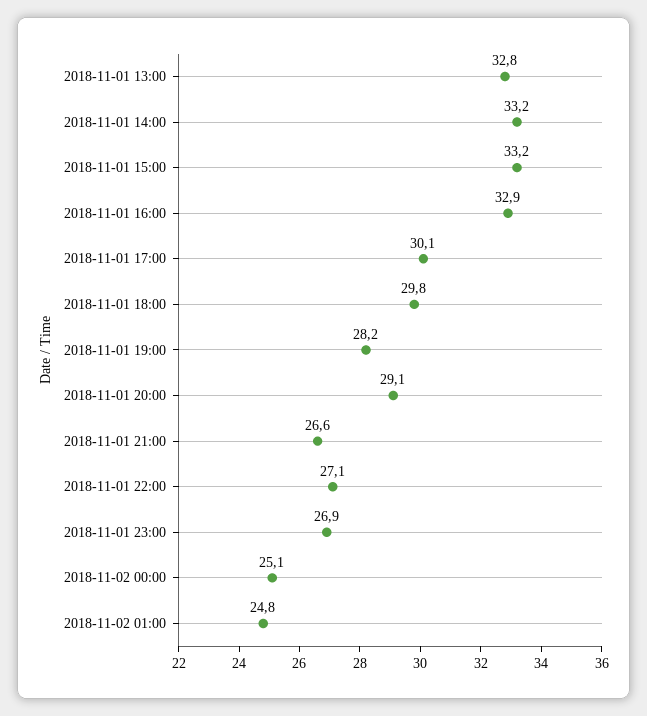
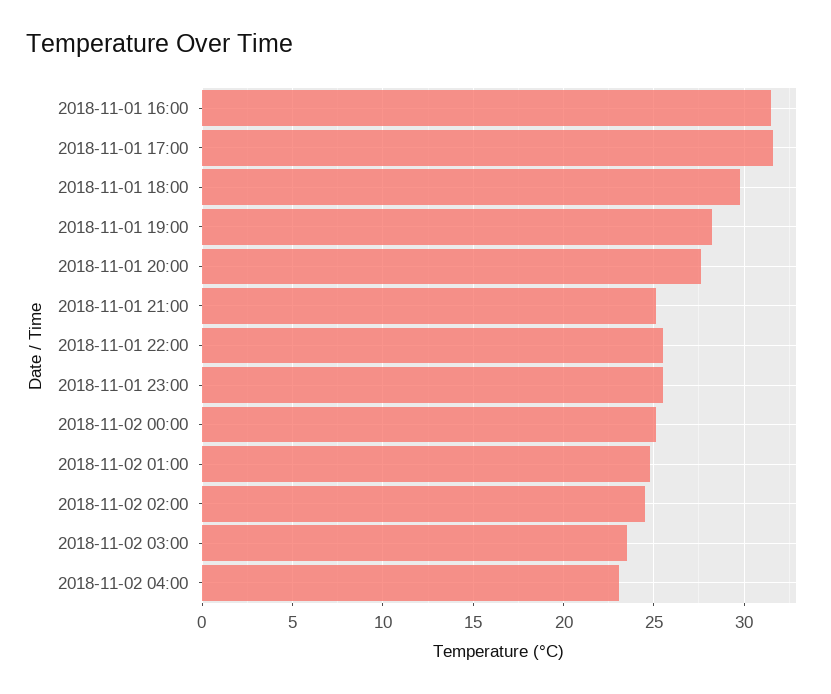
2018-11-01 13:00: 32.8 -> none
2018-11-01 14:00: 33.2 -> none
2018-11-01 15:00: 33.2 -> none
2018-11-01 16:00: 32.9 -> 31.5
2018-11-01 17:00: 30.1 -> 31.5
2018-11-01 20:00: 29.1 -> 27.5
2018-11-01 21:00: 26.6 -> 25
2018-11-01 22:00: 27.1 -> 25.5
2018-11-01 23:00: 26.9 -> 25.5
2018-11-02 02:00: none -> 24.5
2018-11-02 03:00: none -> 23.5
2018-11-02 04:00: none -> 23

